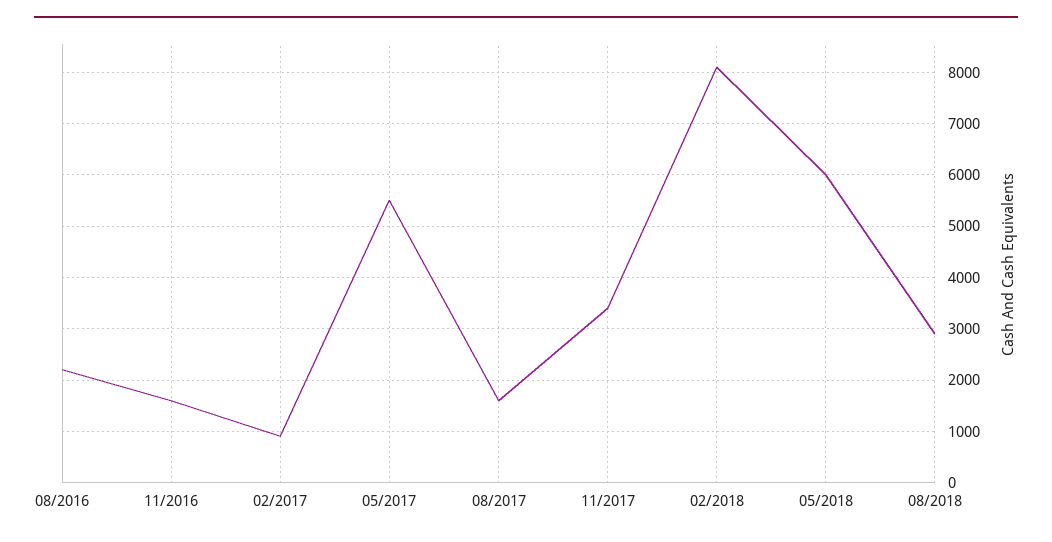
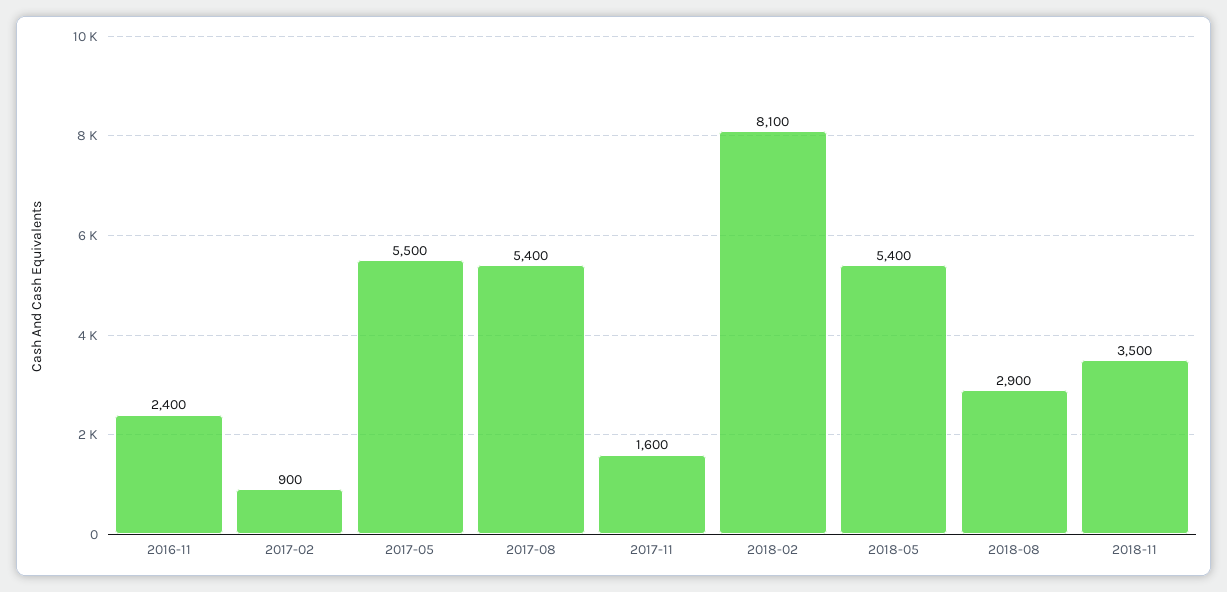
08/2016: 2200 -> none
11/2016: 1600 -> 2400
08/2017: 1600 -> 5400
11/2017: 3400 -> 1600
05/2018: 6000 -> 5400
2018-11: none -> 3500

